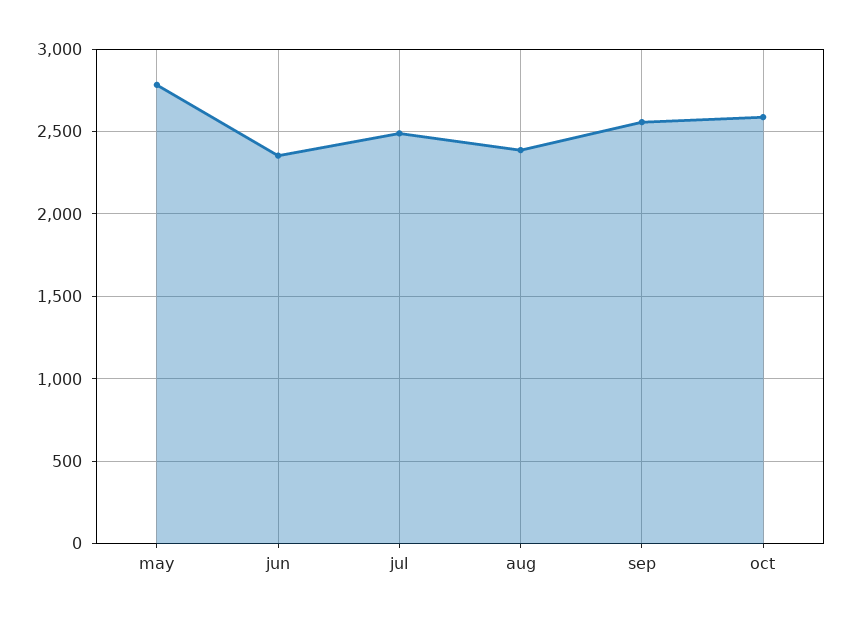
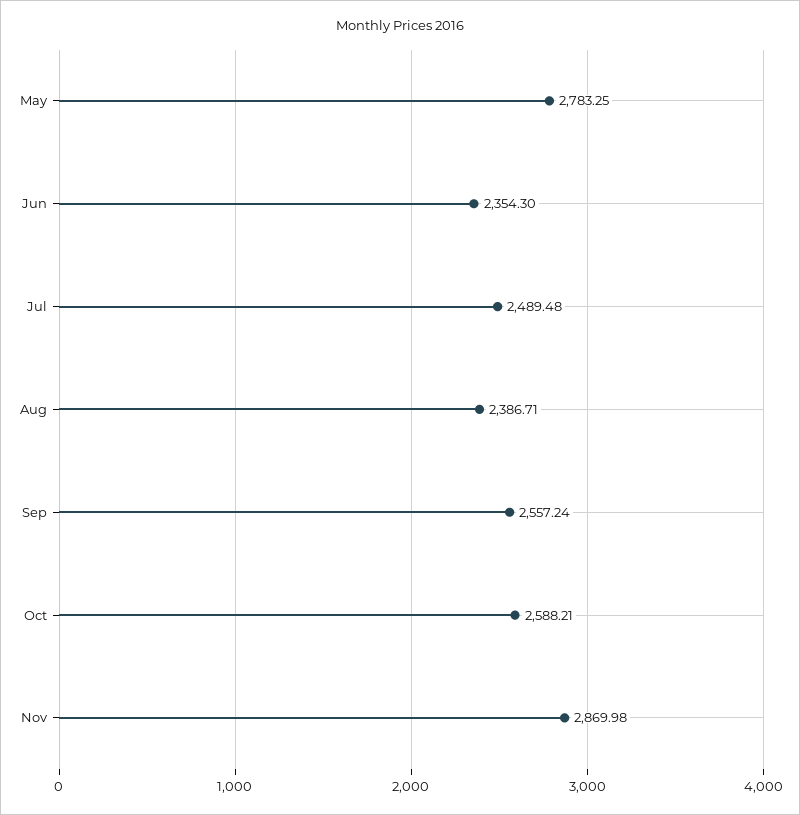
Nov: none -> 2869.98

